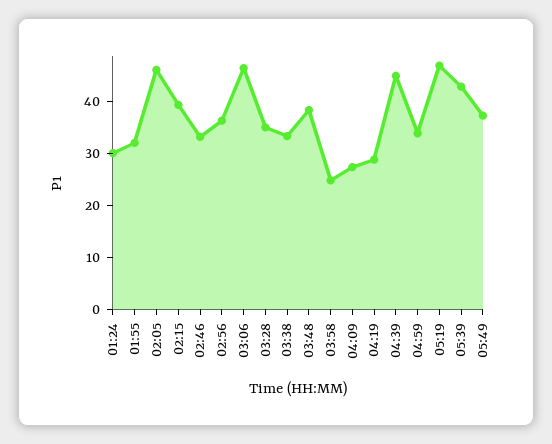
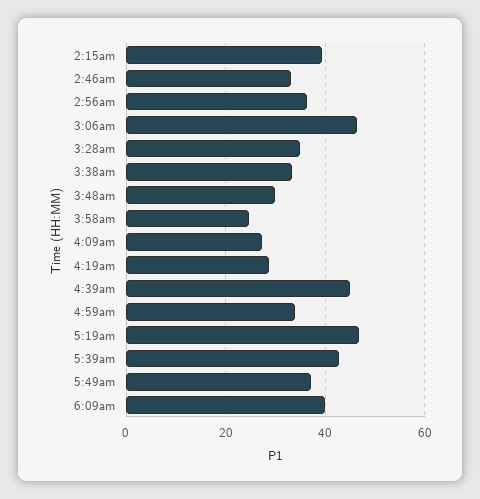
01:24: 30 -> none
01:55: 32 -> none
02:05: 46 -> none
03:48: 38 -> 30
6:09am: none -> 40

